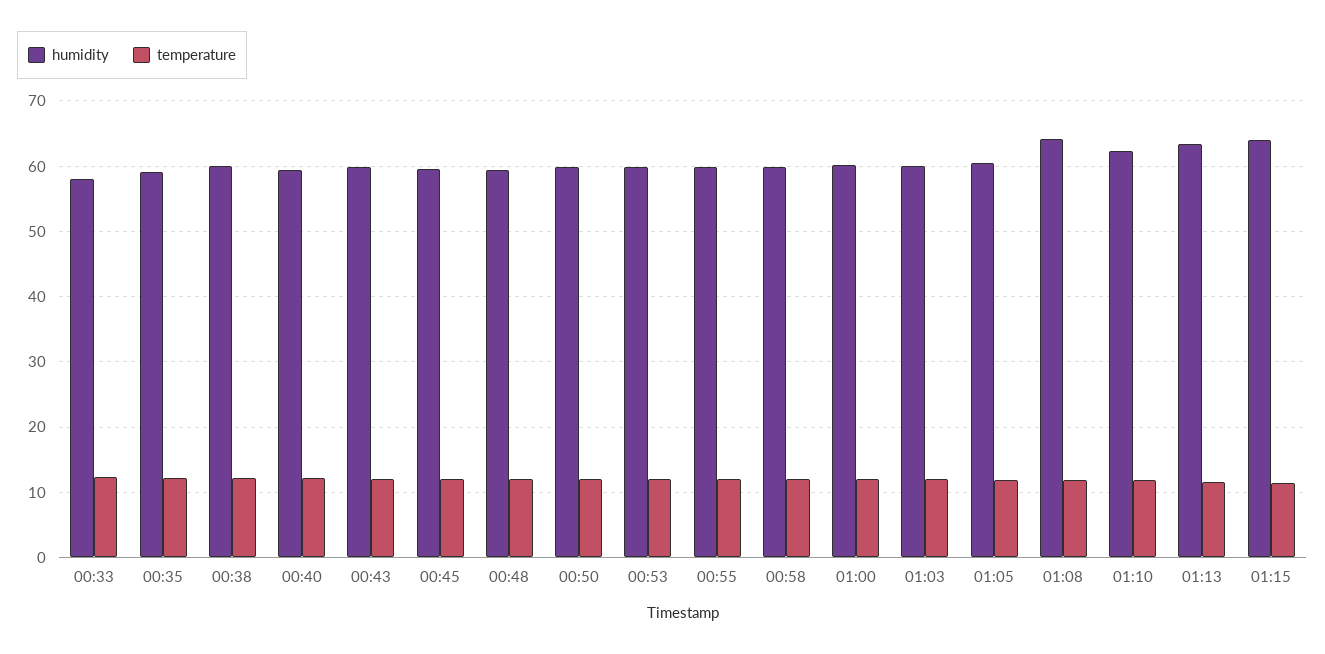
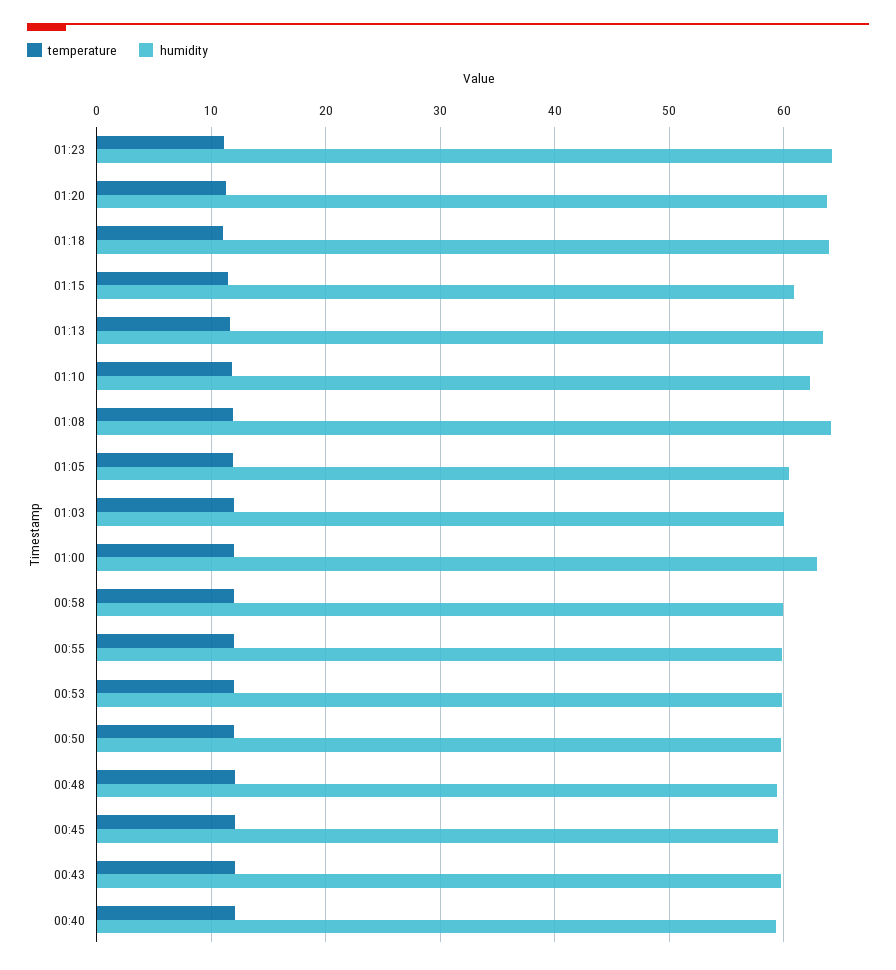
humidity, 00:33: 58 -> none
temperature, 00:33: 12 -> none
humidity, 00:35: 59 -> none
temperature, 00:35: 12 -> none
humidity, 00:38: 60 -> none
temperature, 00:38: 12 -> none
humidity, 01:00: 60 -> 63
humidity, 01:15: 64 -> 61
temperature, 01:23: none -> 11
humidity, 01:23: none -> 64
temperature, 01:20: none -> 11
humidity, 01:20: none -> 64
temperature, 01:18: none -> 11
humidity, 01:18: none -> 64

